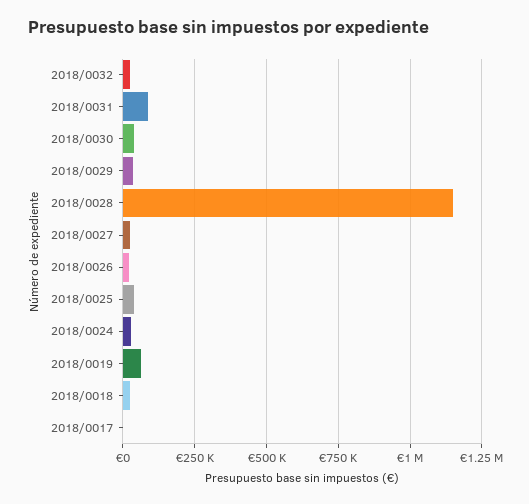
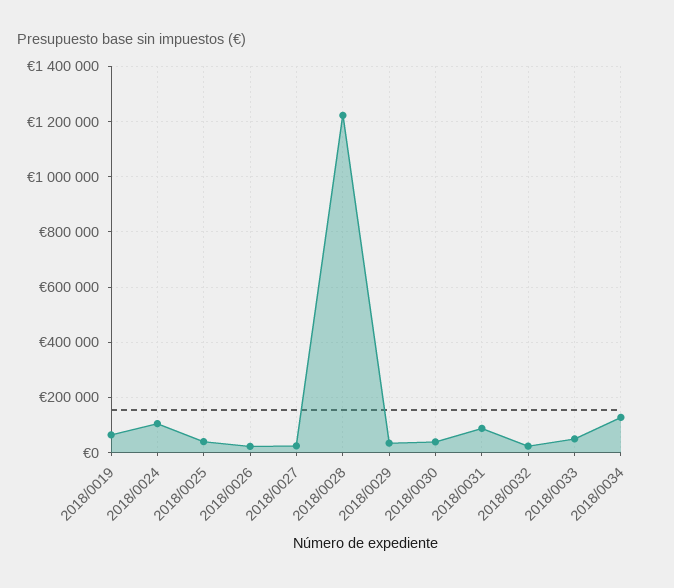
2018/0028: 1150000 -> 1225000
2018/0024: 25000 -> 100000
2018/0018: 25000 -> none
2018/0017: 0 -> none
2018/0033: none -> 50000
2018/0034: none -> 125000

